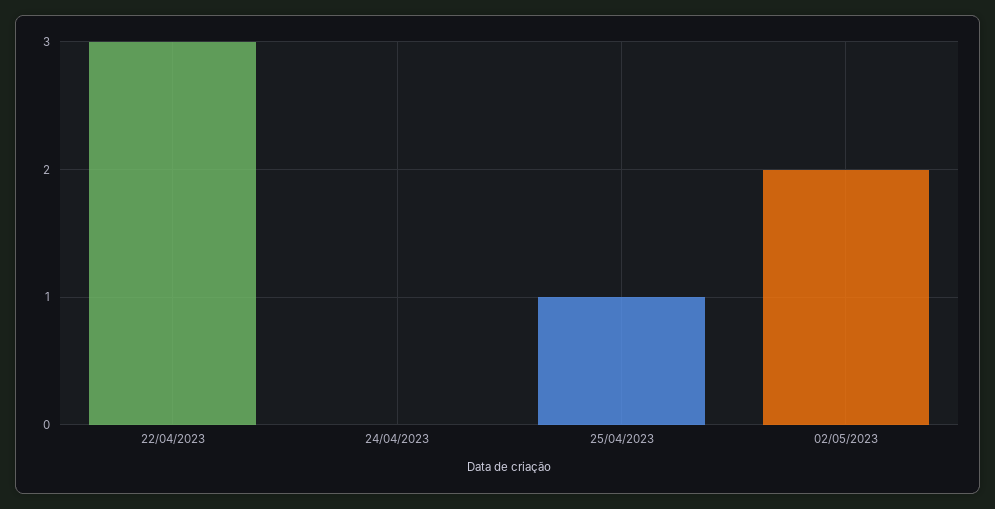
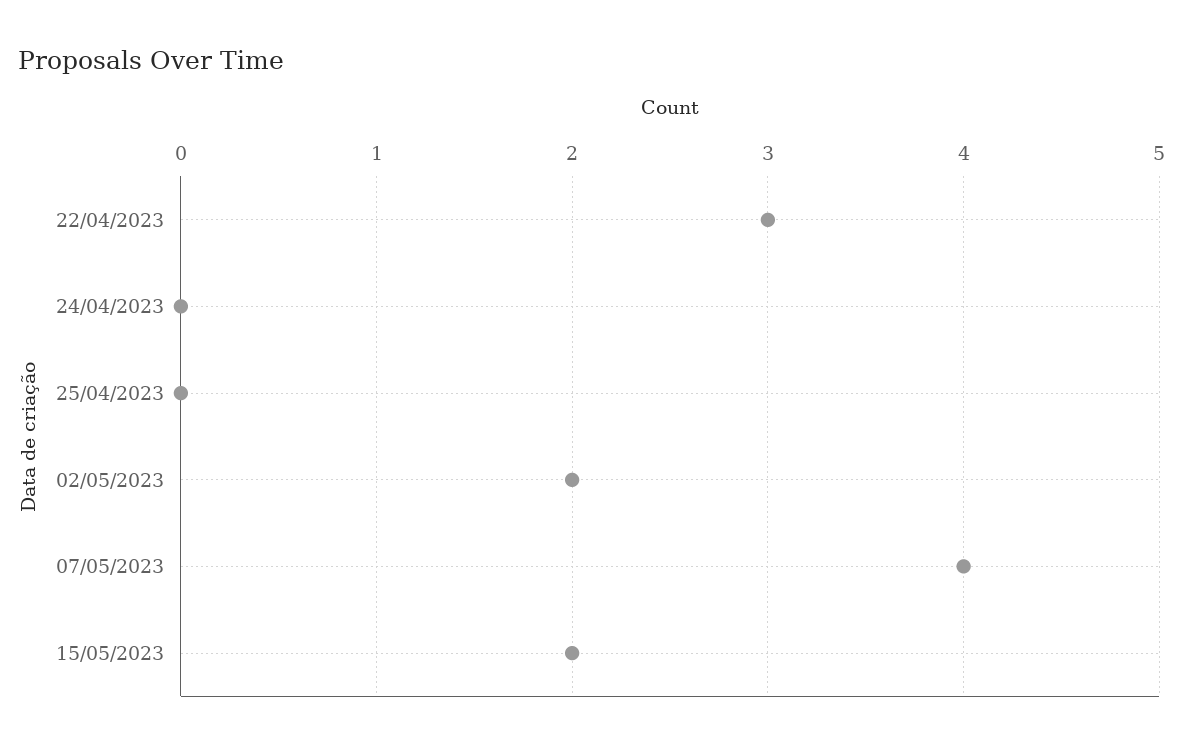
25/04/2023: 1 -> 0
07/05/2023: none -> 4
15/05/2023: none -> 2

